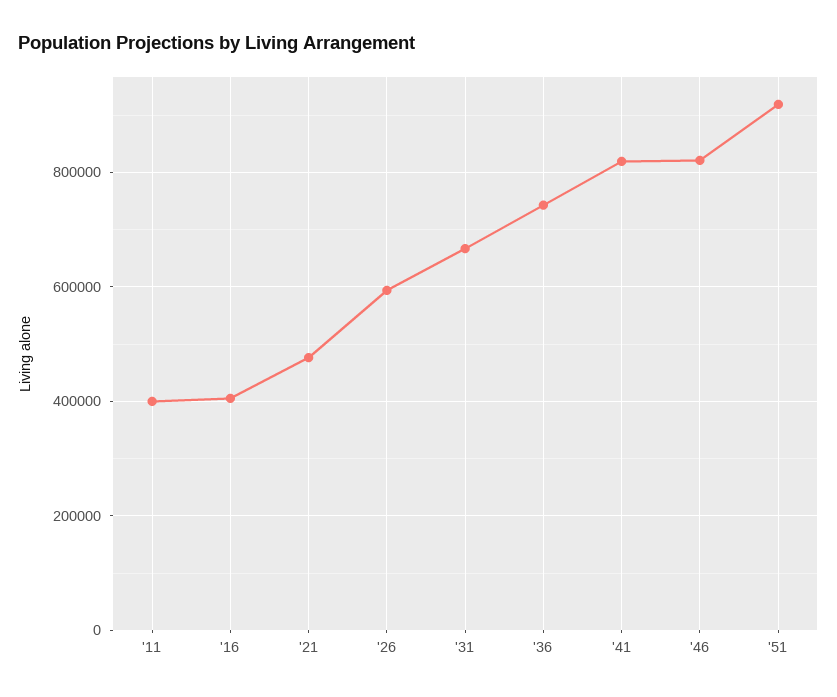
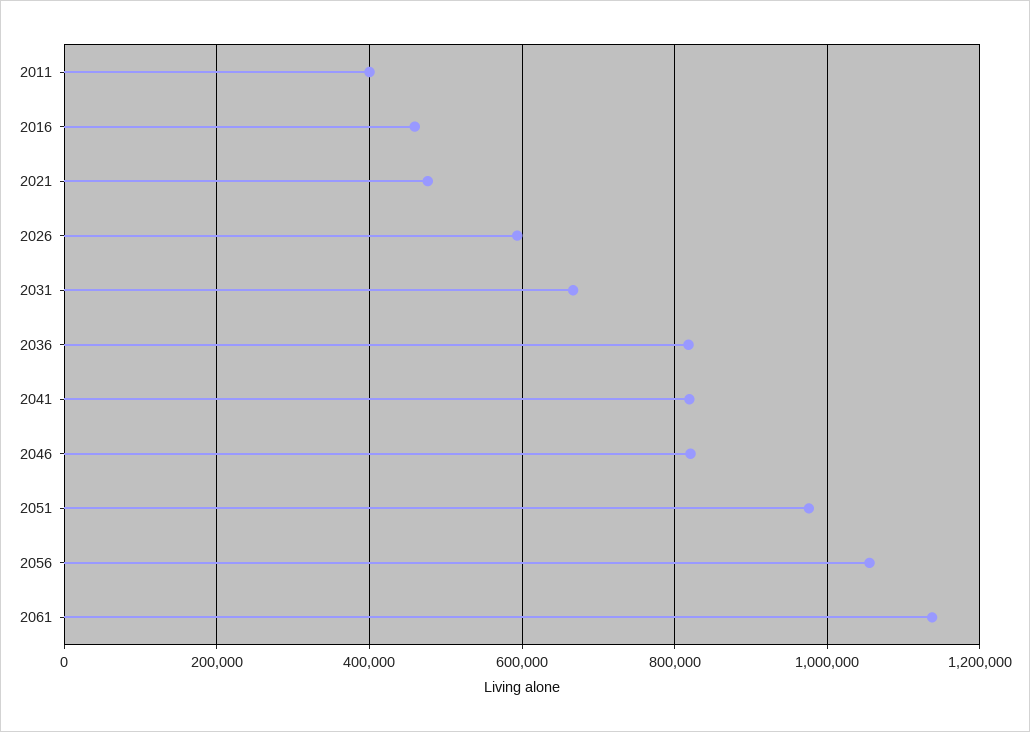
'16: 400000 -> 460000
'36: 740000 -> 820000
'51: 920000 -> 980000
2056: none -> 1060000
2061: none -> 1140000

